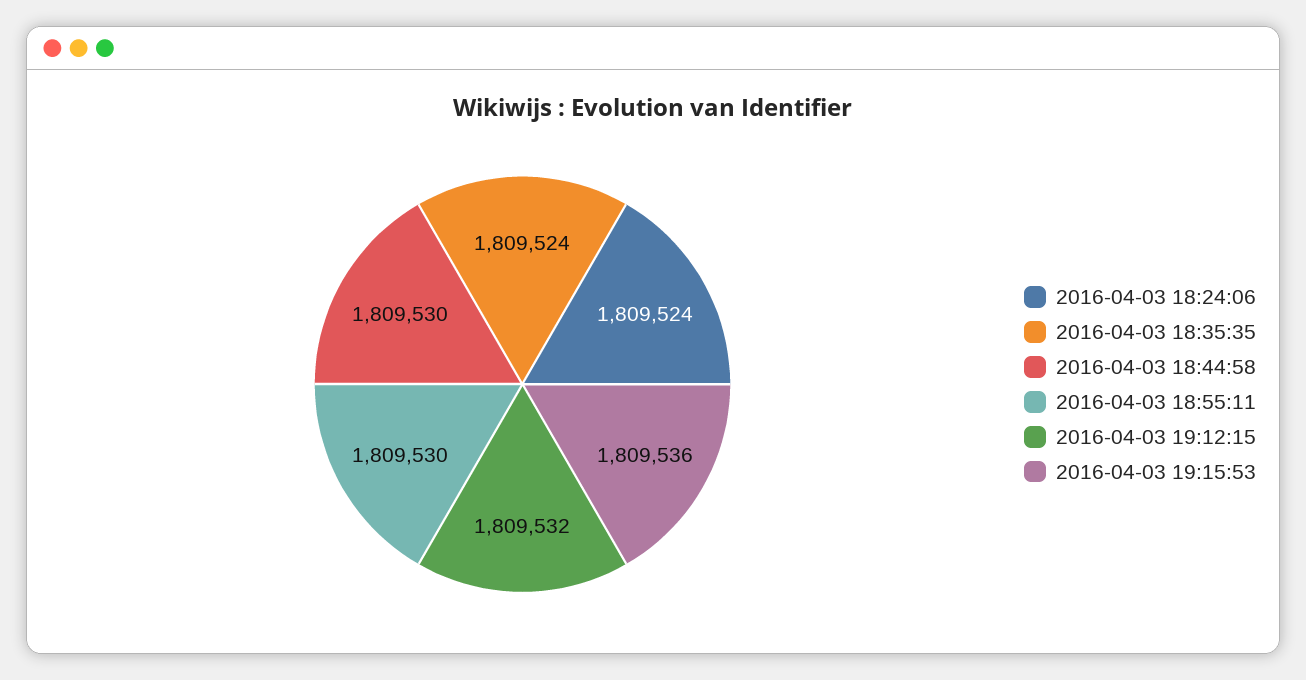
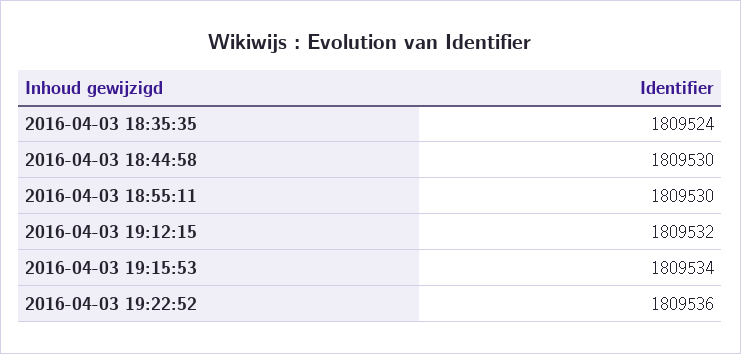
2016-04-03 18:24:06: 1809524 -> none
2016-04-03 19:15:53: 1809536 -> 1809534
2016-04-03 19:22:52: none -> 1809536

